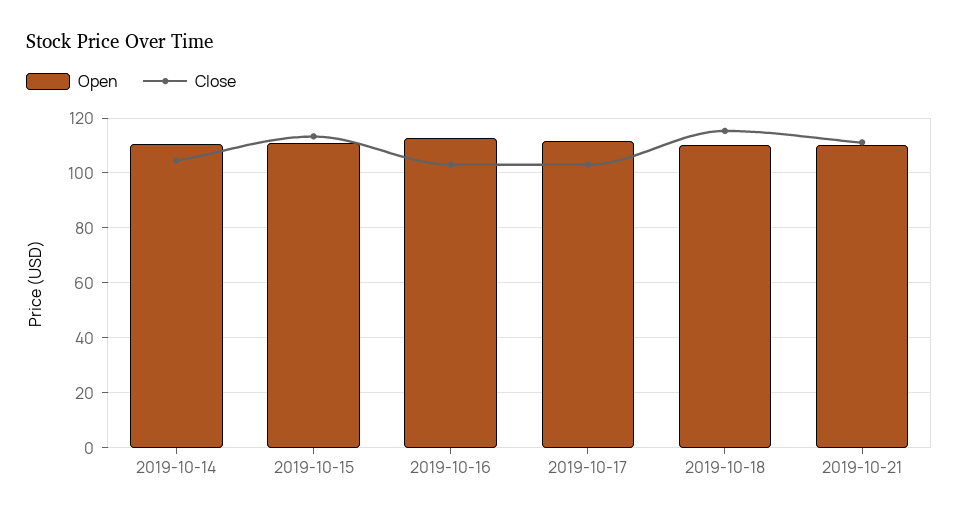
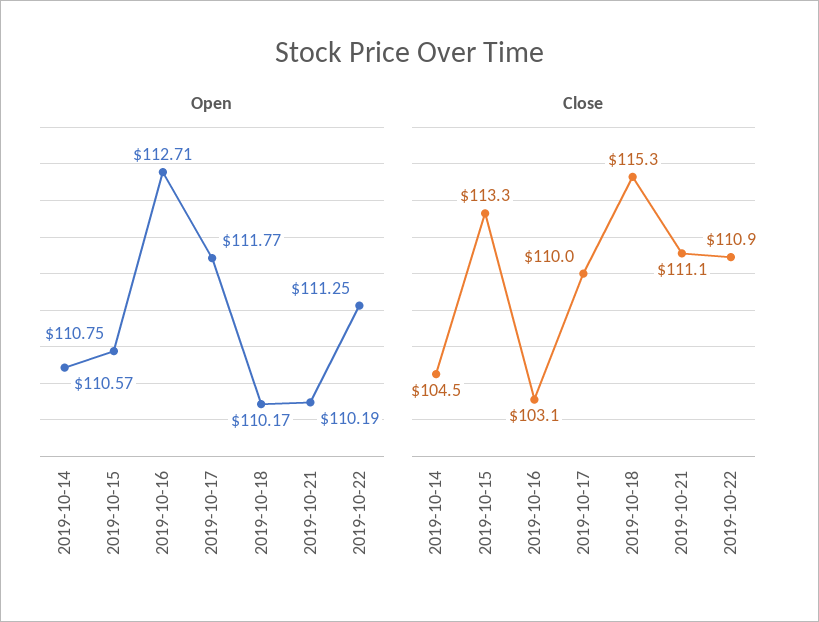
Close, 2019-10-17: 102.5 -> 110
Open, 2019-10-22: none -> 111.25
Close, 2019-10-22: none -> 110.9

